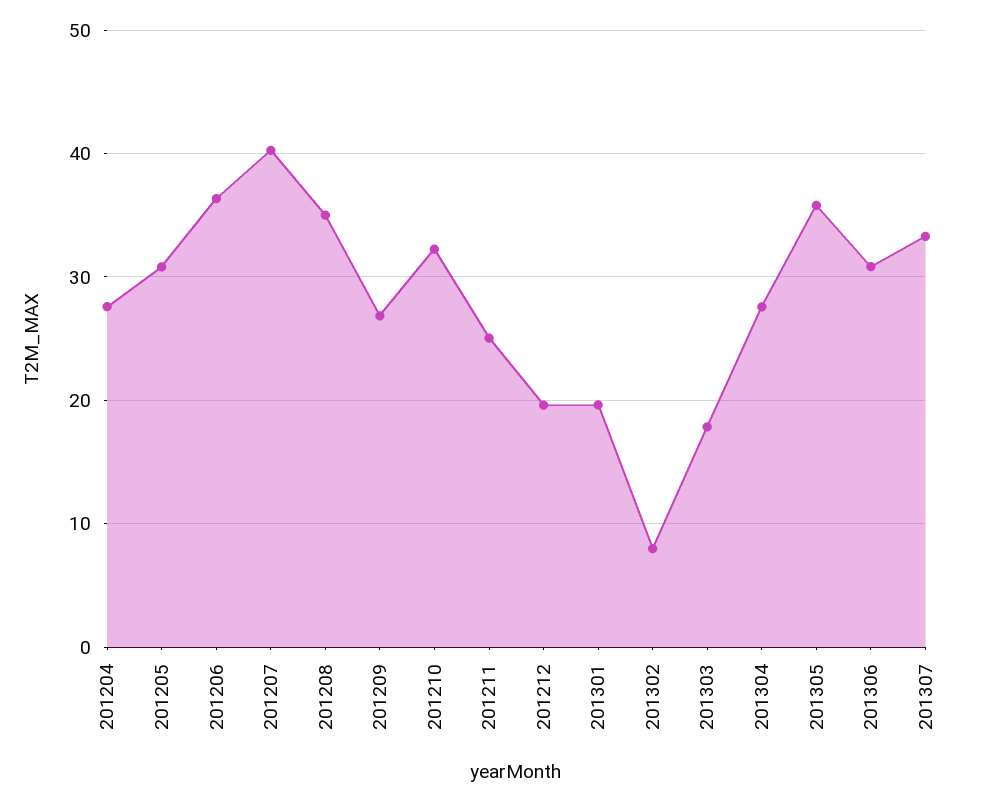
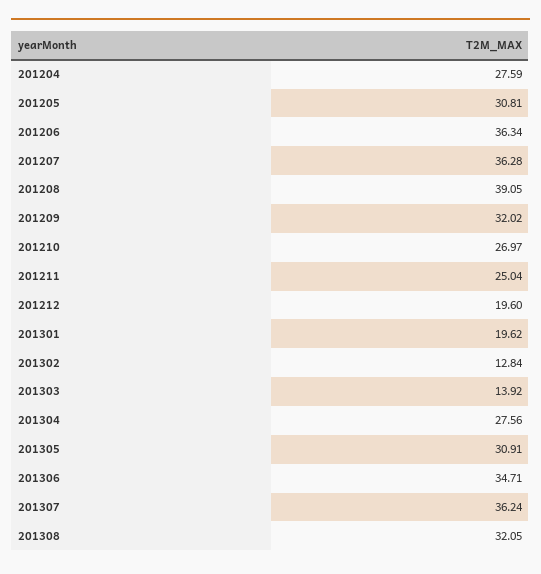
201207: 40 -> 36.28
201208: 35 -> 39.05
201209: 27 -> 32.02
201210: 32 -> 26.97
201302: 8 -> 12.84
201303: 18 -> 13.92
201305: 36 -> 30.91
201306: 31 -> 34.71
201307: 33 -> 36.24
201308: none -> 32.05

